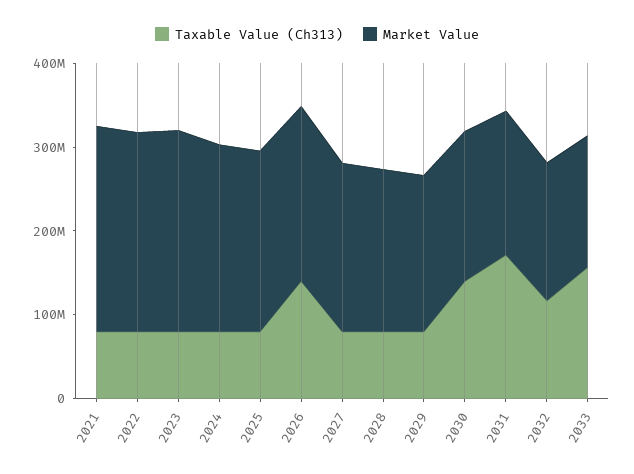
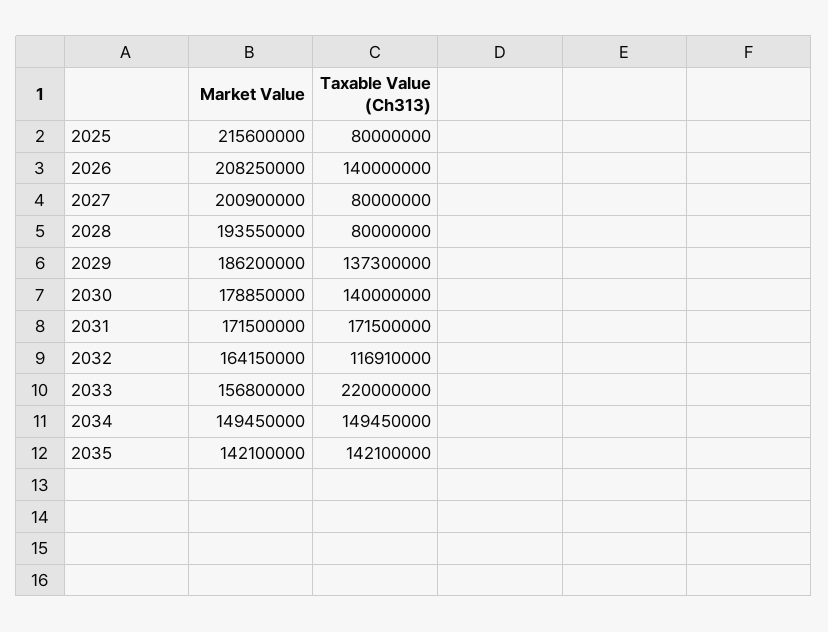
Taxable Value (Ch313), 2021: 80000000 -> none
Market Value, 2021: 240000000 -> none
Taxable Value (Ch313), 2022: 80000000 -> none
Market Value, 2022: 240000000 -> none
Taxable Value (Ch313), 2023: 80000000 -> none
Market Value, 2023: 240000000 -> none
Taxable Value (Ch313), 2024: 80000000 -> none
Market Value, 2024: 220000000 -> none
Taxable Value (Ch313), 2029: 80000000 -> 137300000
Taxable Value (Ch313), 2033: 160000000 -> 220000000
Market Value, 2034: none -> 149450000
Taxable Value (Ch313), 2034: none -> 149450000
Market Value, 2035: none -> 142100000
Taxable Value (Ch313), 2035: none -> 142100000

